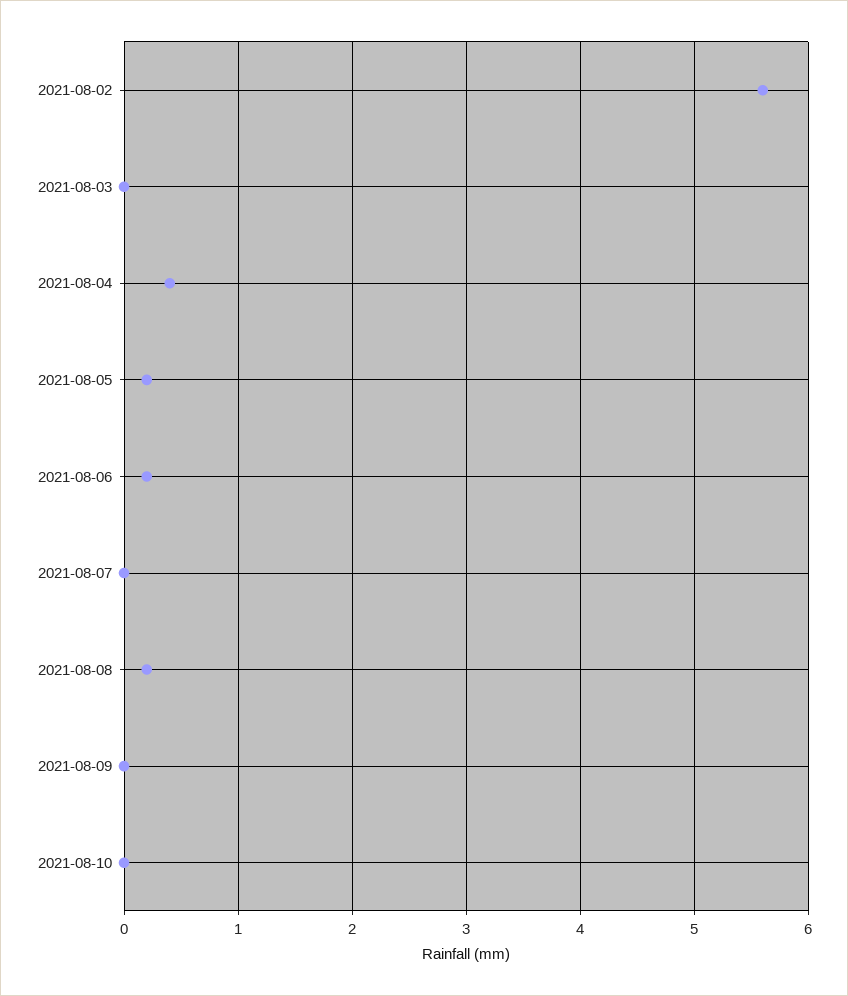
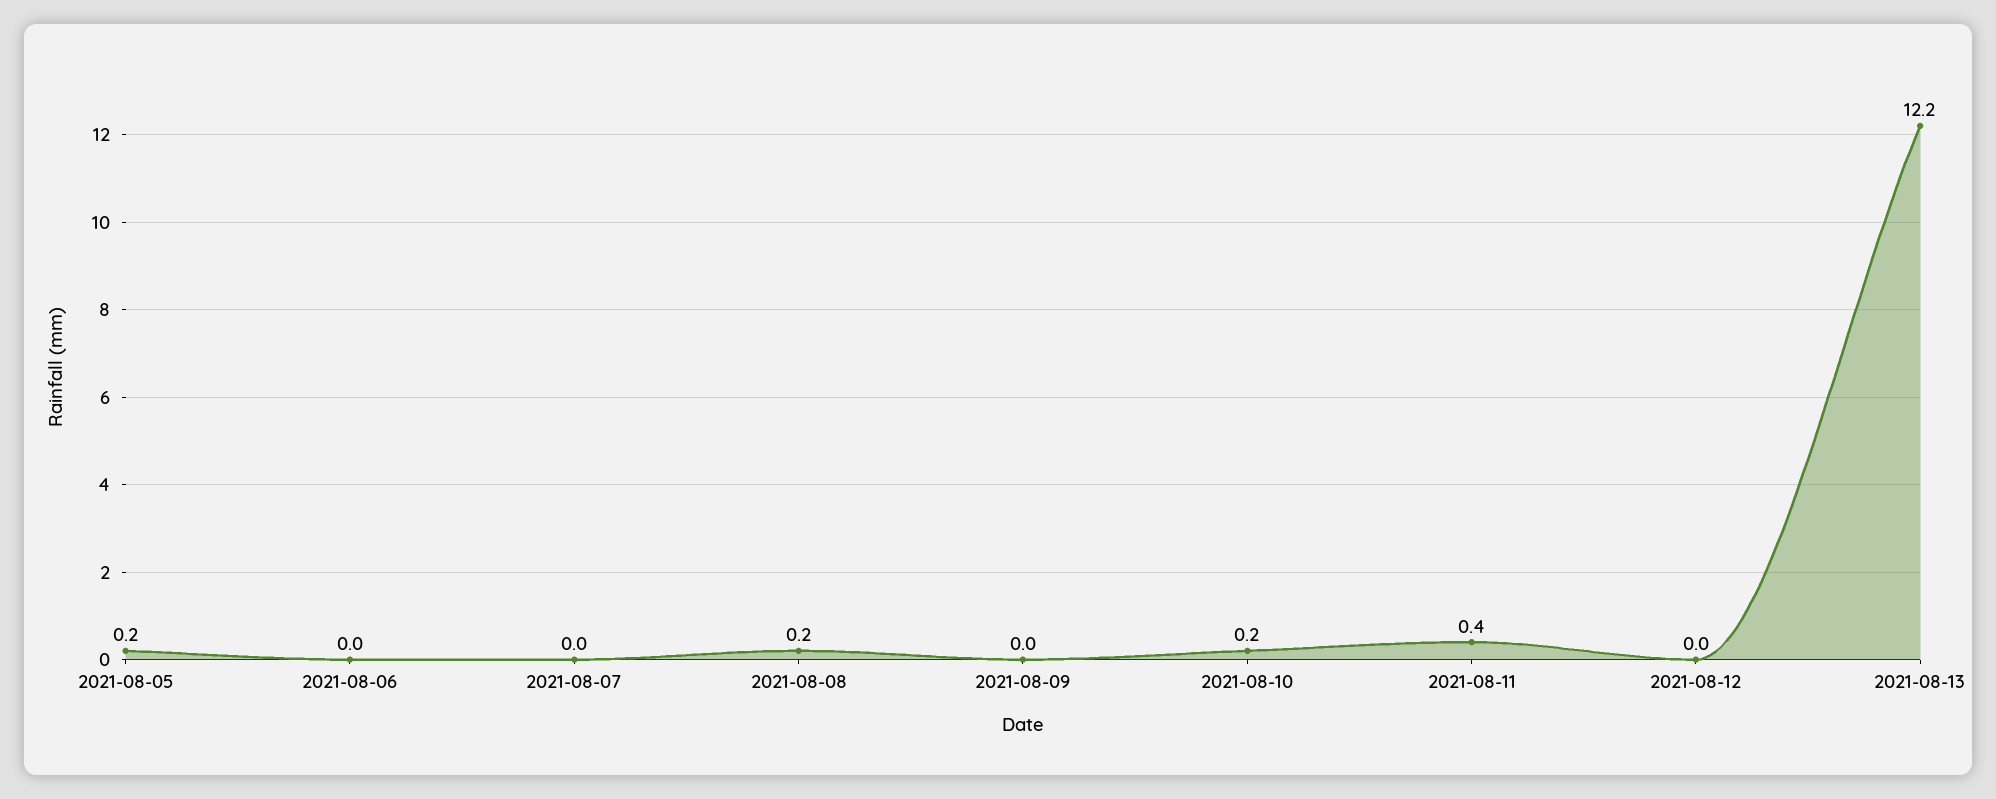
2021-08-02: 5.6 -> none
2021-08-03: 0 -> none
2021-08-04: 0.4 -> none
2021-08-06: 0.2 -> 0
2021-08-10: 0 -> 0.2
2021-08-11: none -> 0.4
2021-08-12: none -> 0
2021-08-13: none -> 12.2

